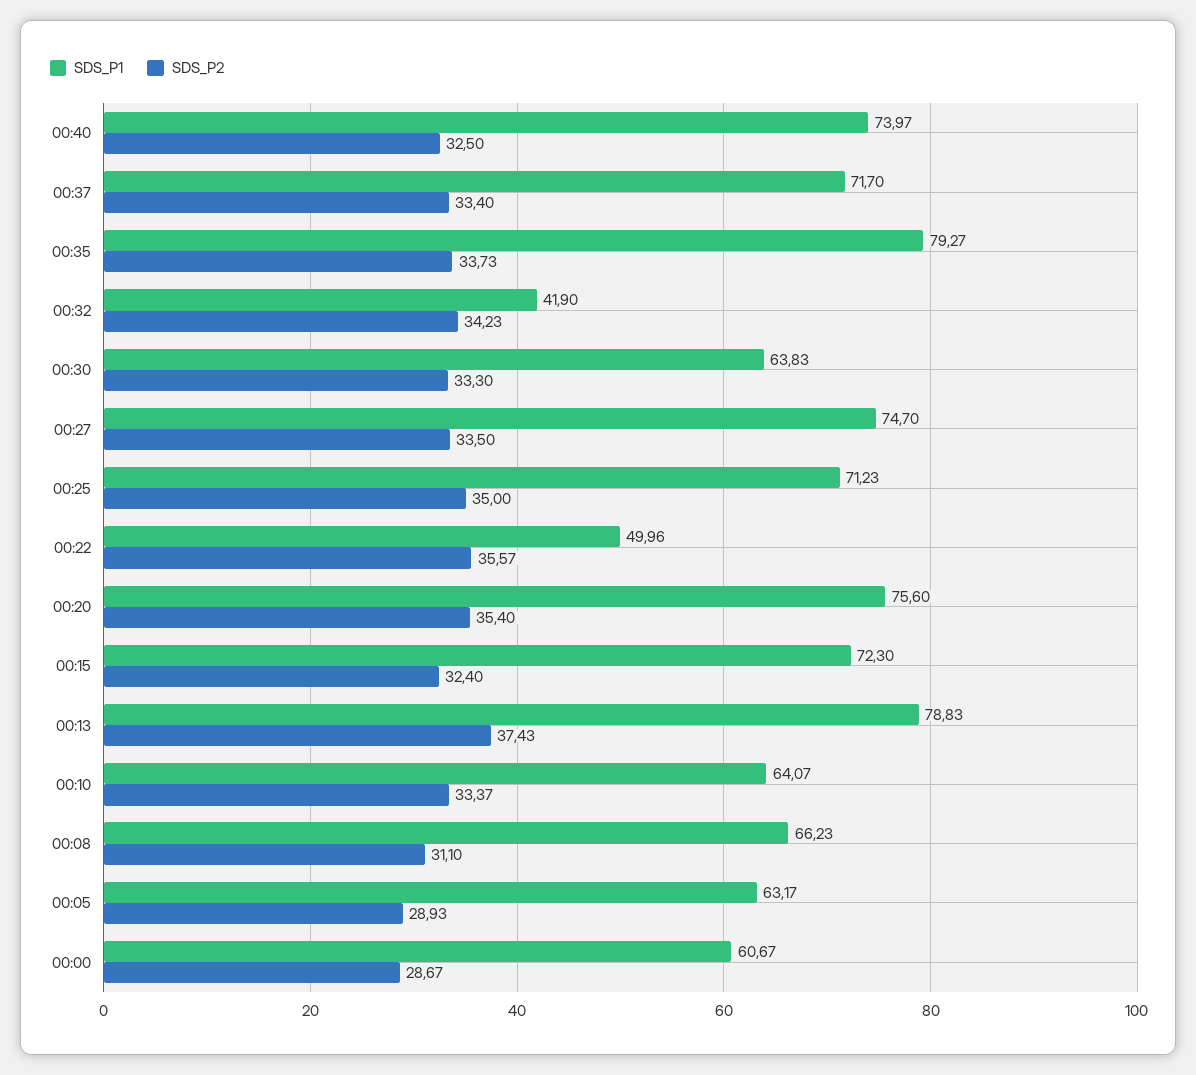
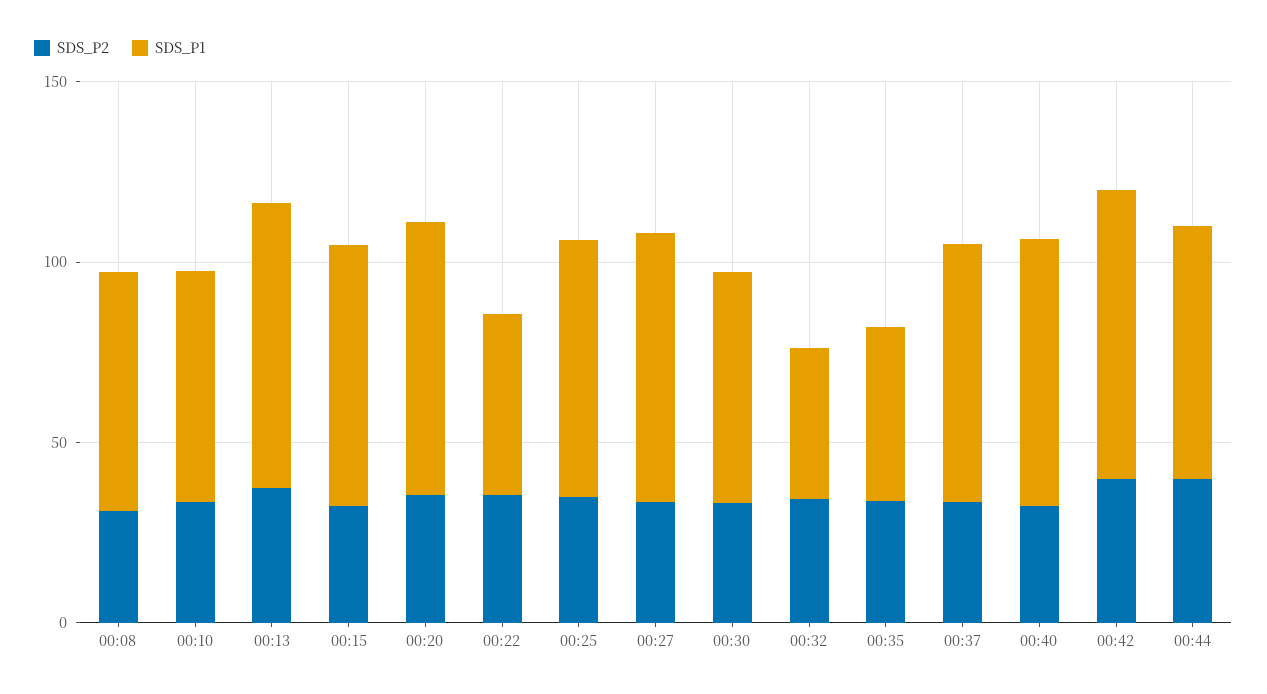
SDS_P1, 00:35: 79.27 -> 50
SDS_P1, 00:05: 63.17 -> none
SDS_P2, 00:05: 28.93 -> none
SDS_P1, 00:00: 60.67 -> none
SDS_P2, 00:00: 28.67 -> none
SDS_P2, 00:42: none -> 40
SDS_P1, 00:42: none -> 80
SDS_P2, 00:44: none -> 40
SDS_P1, 00:44: none -> 70

